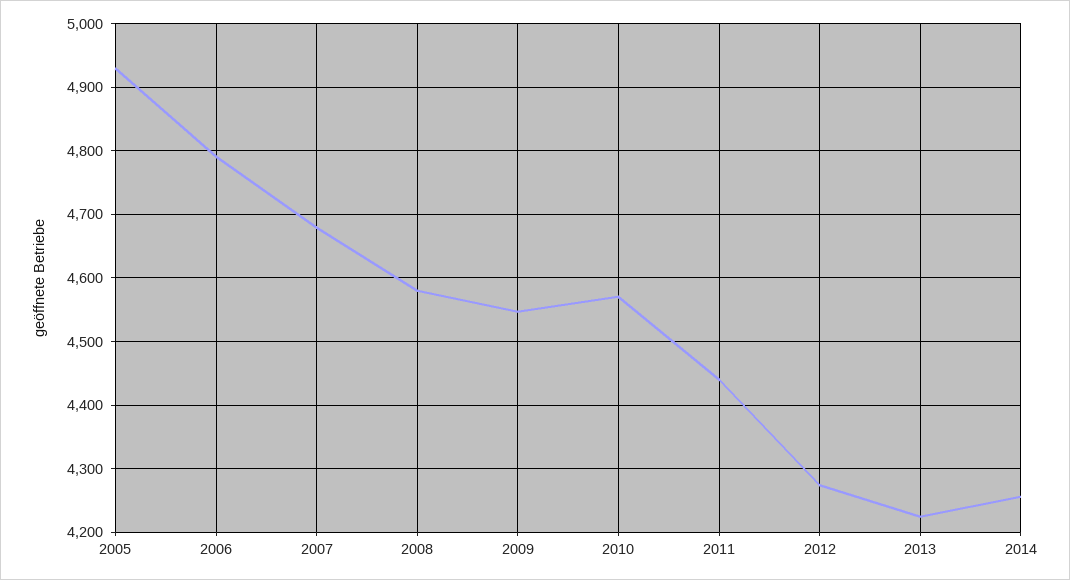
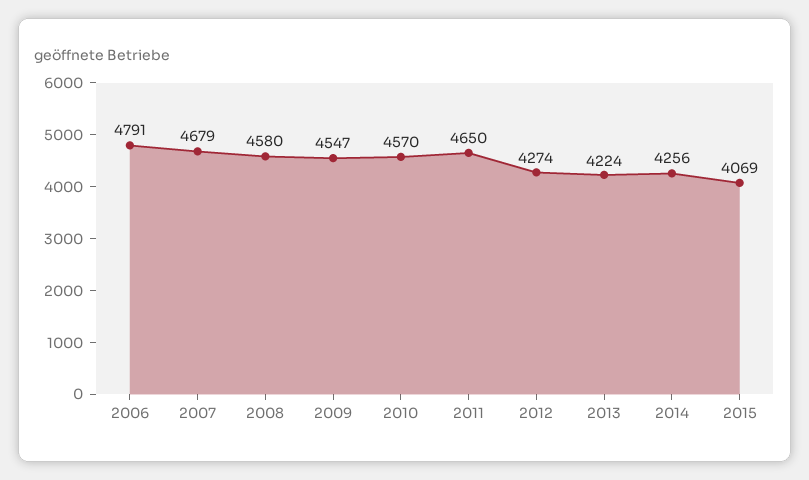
2005: 4930 -> none
2011: 4440 -> 4650
2015: none -> 4069

